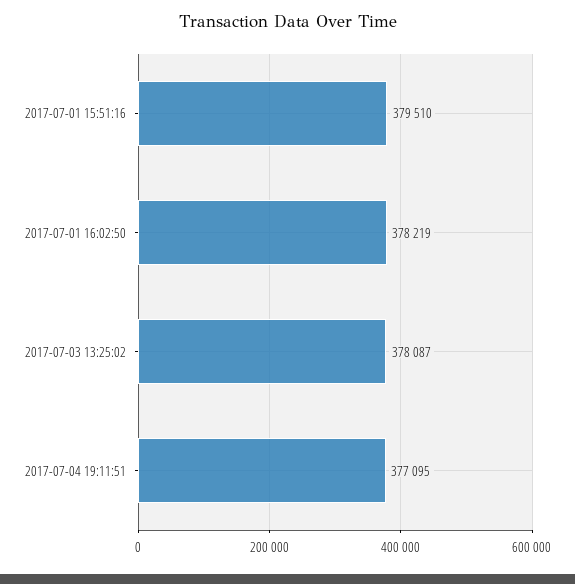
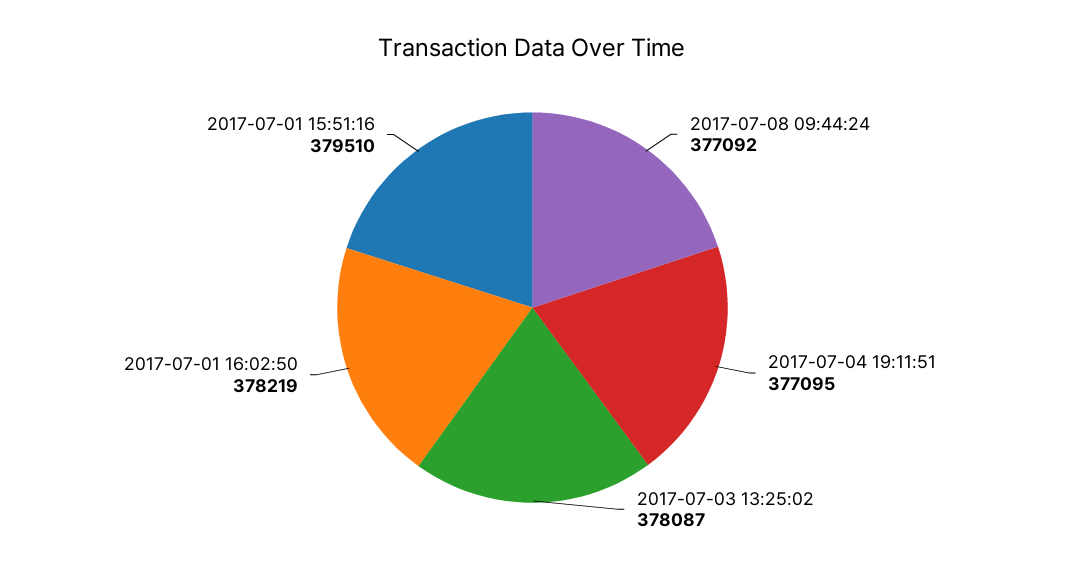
2017-07-08 09:44:24: none -> 377092

